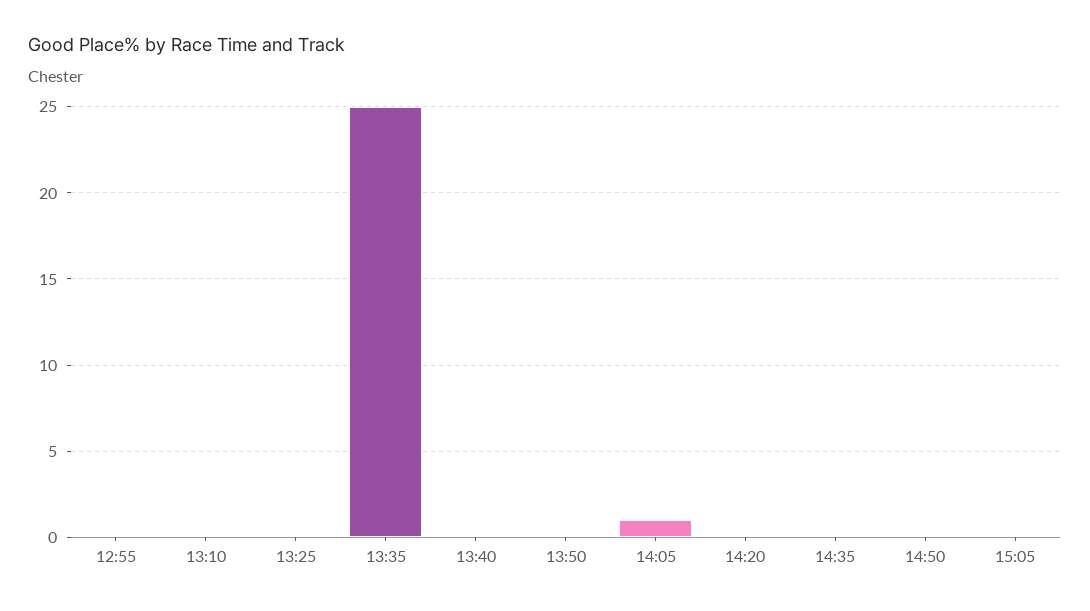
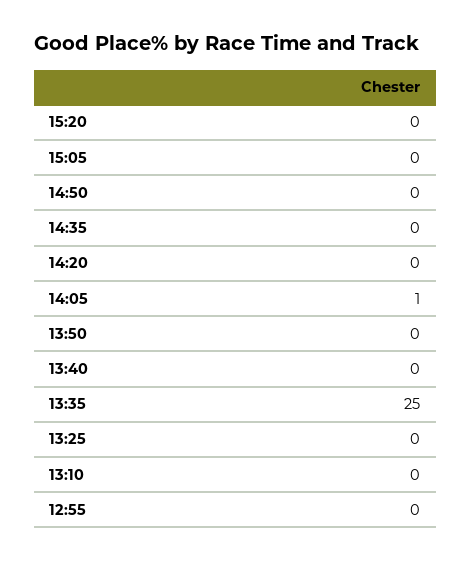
15:20: none -> 0

